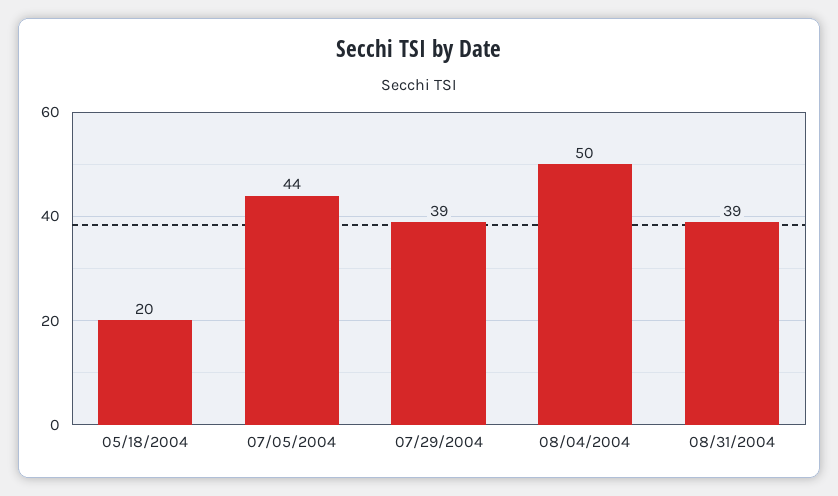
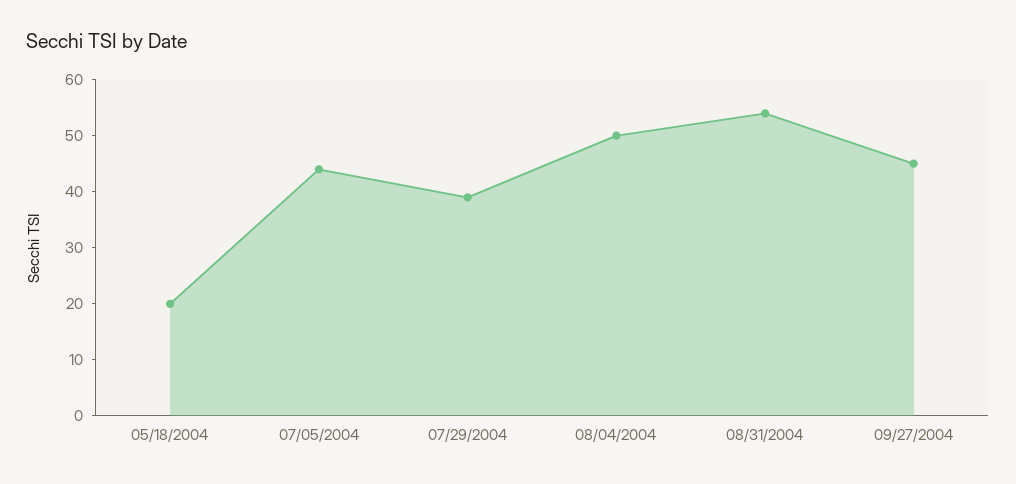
08/31/2004: 39 -> 55
09/27/2004: none -> 45

